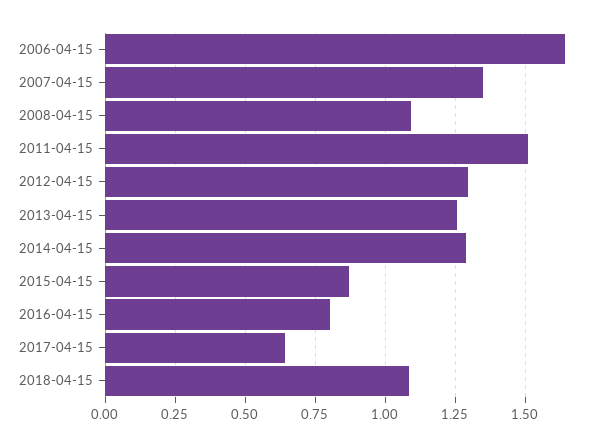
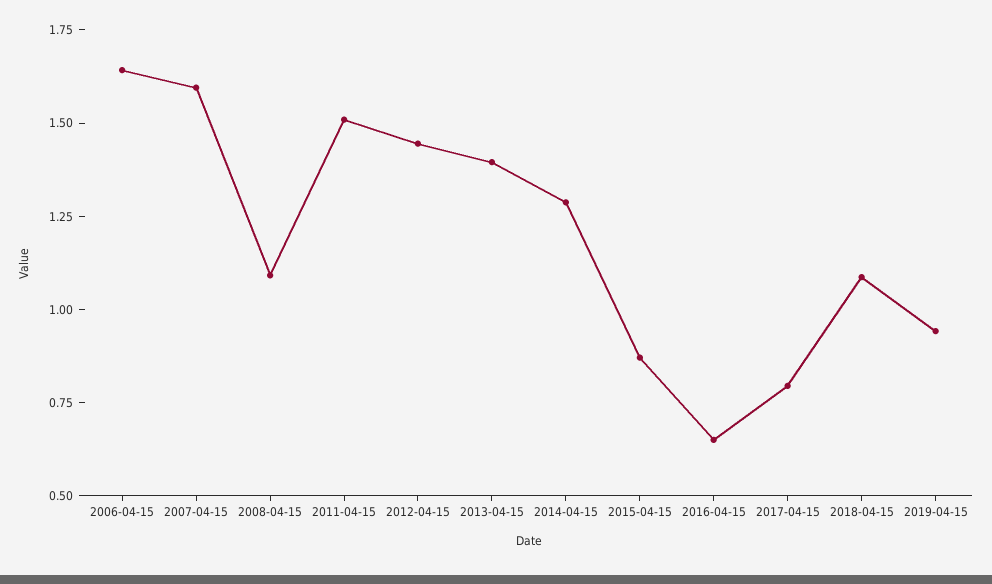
2007-04-15: 1.35 -> 1.6
2012-04-15: 1.3 -> 1.45
2013-04-15: 1.25 -> 1.4
2016-04-15: 0.8 -> 0.65
2017-04-15: 0.65 -> 0.8
2019-04-15: none -> 0.95

